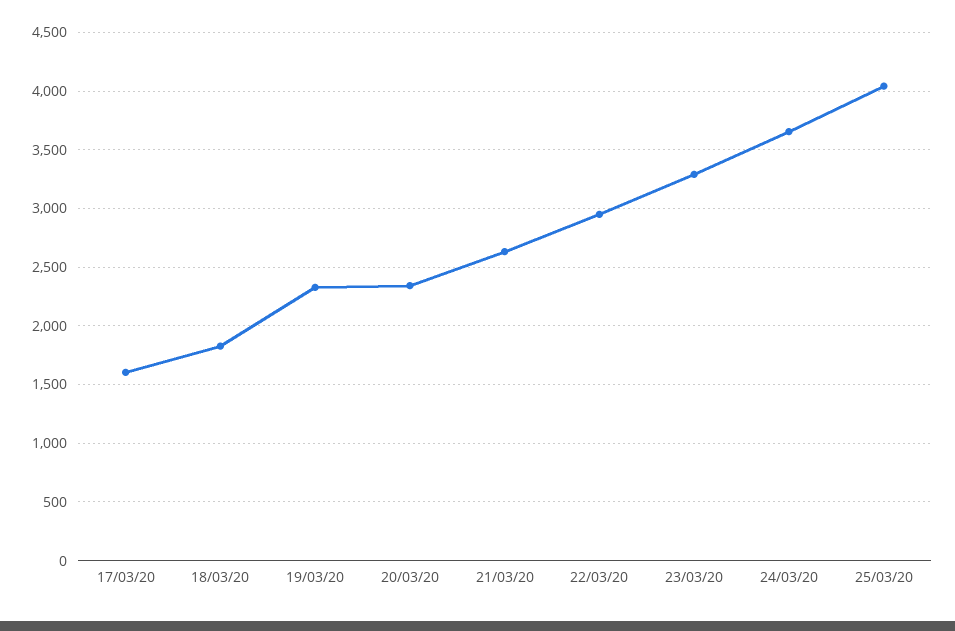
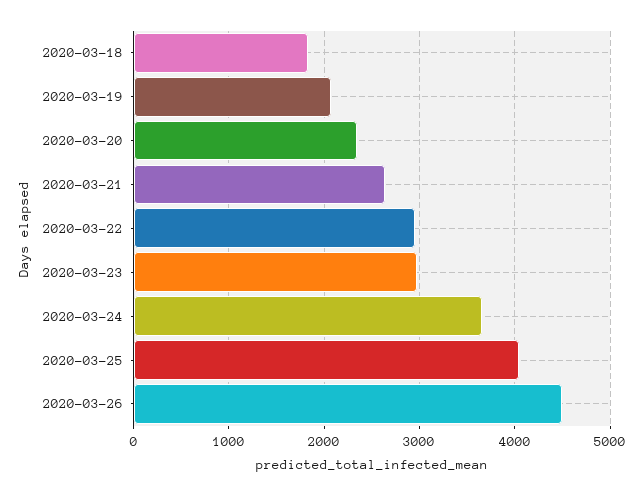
17/03/20: 1600 -> none
19/03/20: 2300 -> 2100
23/03/20: 3300 -> 3000
2020-03-26: none -> 4500

